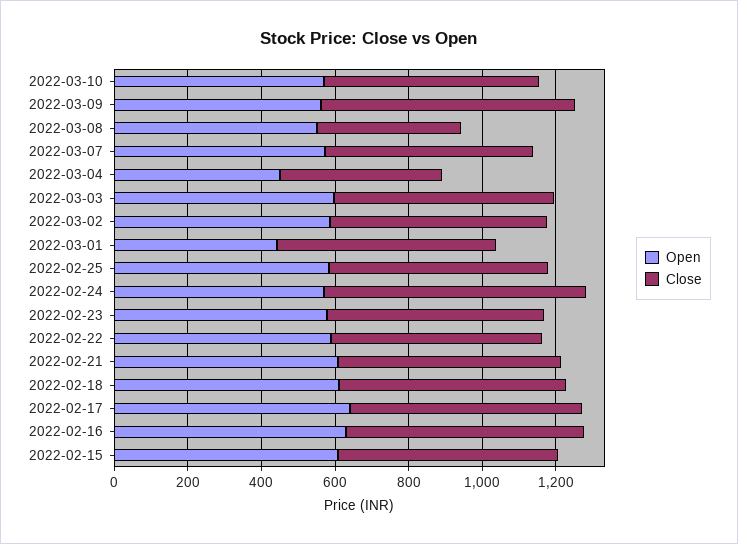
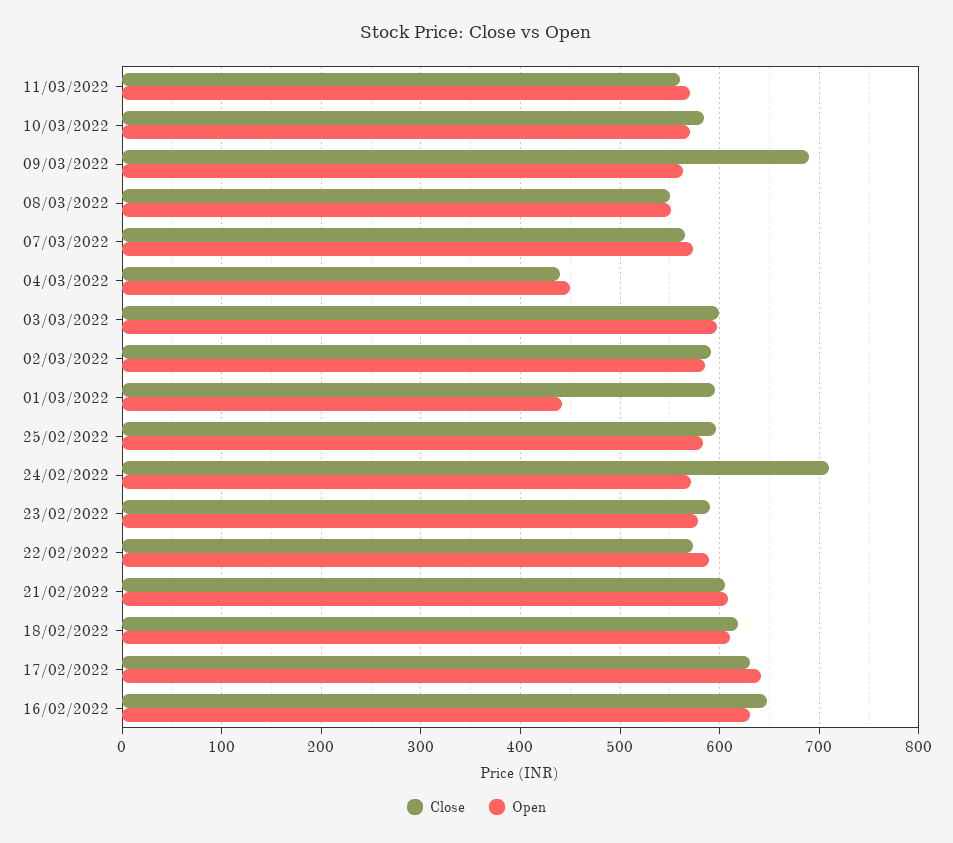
Close, 2022-03-08: 400 -> 550
Open, 2022-02-15: 600 -> none
Close, 2022-02-15: 600 -> none
Close, 11/03/2022: none -> 560
Open, 11/03/2022: none -> 570

